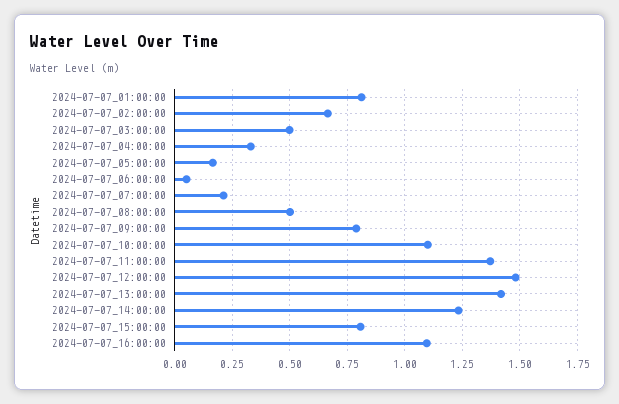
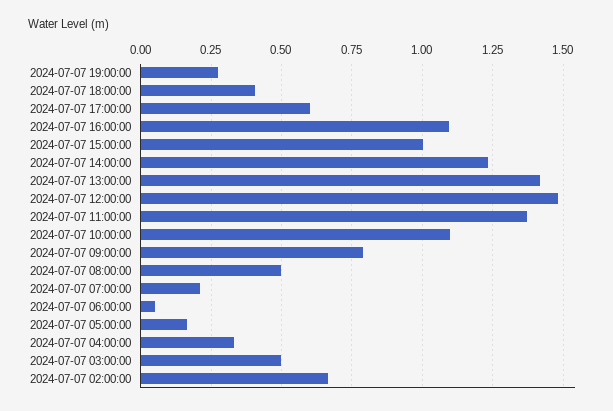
2024-07-07_01:00:00: 0.8 -> none
2024-07-07_15:00:00: 0.8 -> 1
2024-07-07 19:00:00: none -> 0.275
2024-07-07 18:00:00: none -> 0.4
2024-07-07 17:00:00: none -> 0.6

